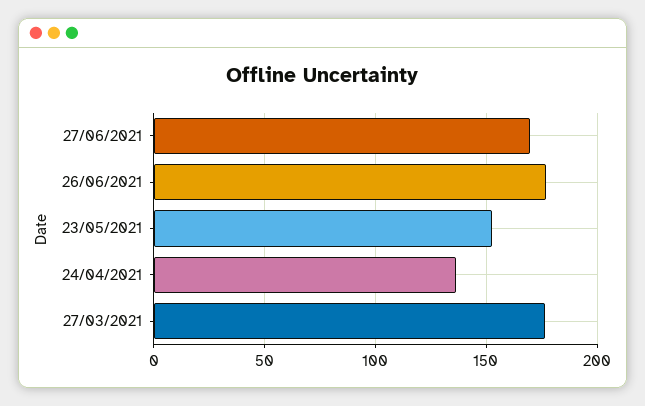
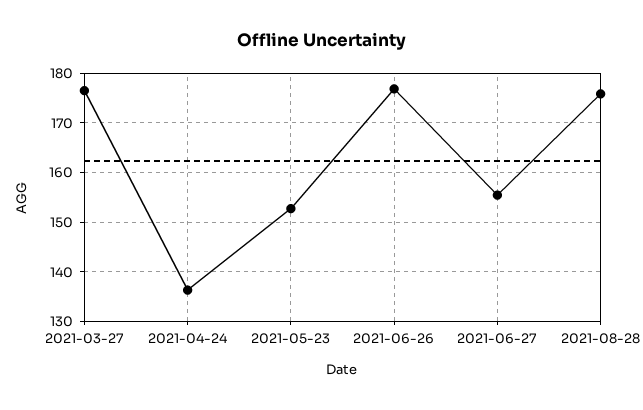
27/06/2021: 170 -> 156
2021-08-28: none -> 176

